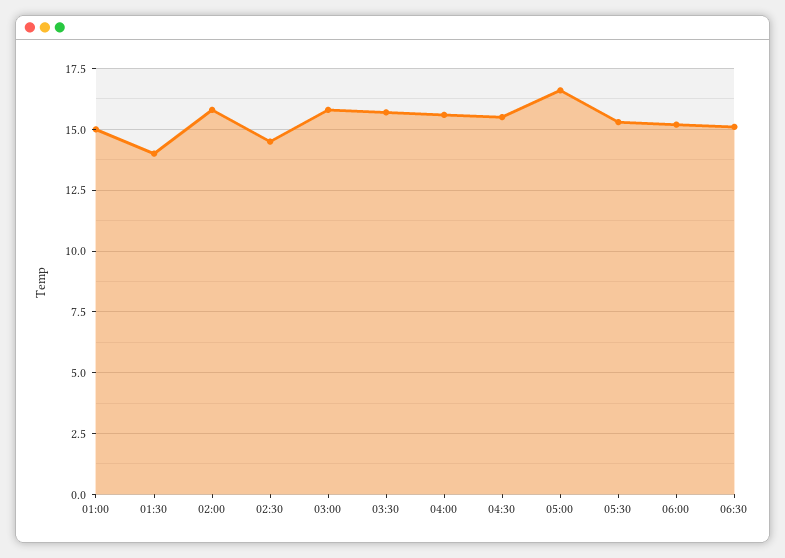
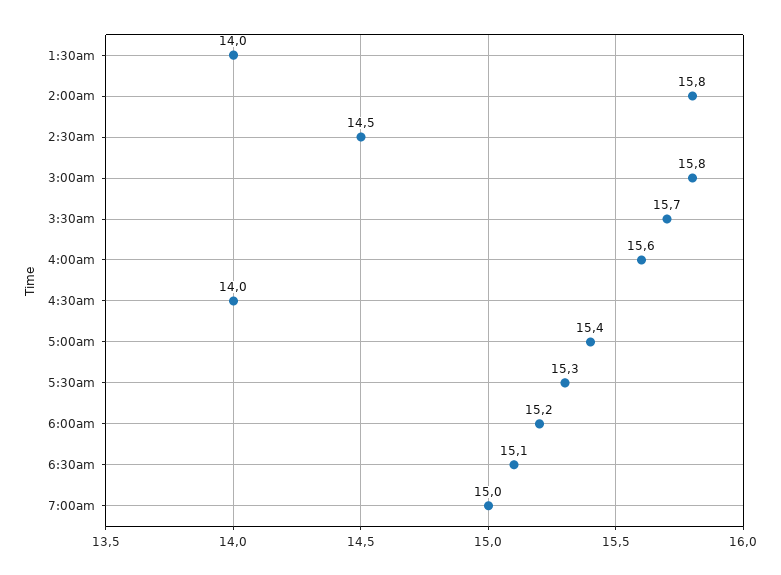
01:00: 15 -> none
04:30: 15.5 -> 14
05:00: 16.5 -> 15.4
7:00am: none -> 15

